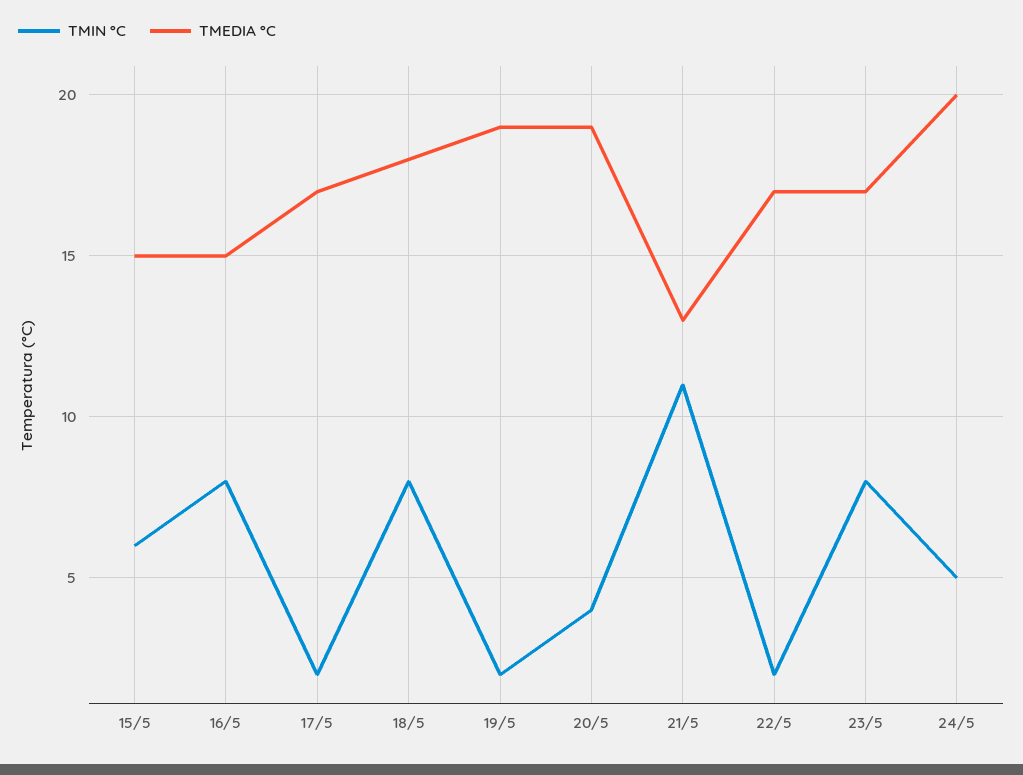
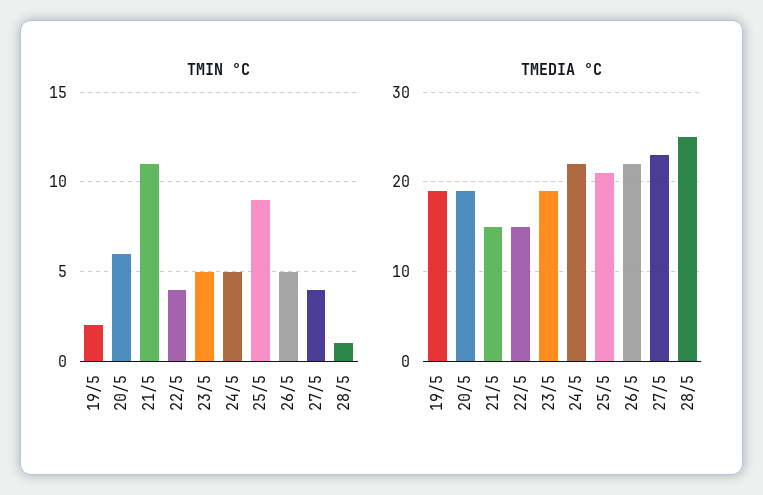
TMIN °C, 15/5: 6 -> none
TMEDIA °C, 15/5: 15 -> none
TMIN °C, 16/5: 8 -> none
TMEDIA °C, 16/5: 15 -> none
TMIN °C, 17/5: 2 -> none
TMEDIA °C, 17/5: 17 -> none
TMIN °C, 18/5: 8 -> none
TMEDIA °C, 18/5: 18 -> none
TMIN °C, 20/5: 4 -> 6
TMEDIA °C, 21/5: 13 -> 15
TMIN °C, 22/5: 2 -> 4
TMEDIA °C, 22/5: 17 -> 15
TMIN °C, 23/5: 8 -> 5
TMEDIA °C, 23/5: 17 -> 19
TMEDIA °C, 24/5: 20 -> 22
TMIN °C, 25/5: none -> 9
TMIN °C, 26/5: none -> 5
TMIN °C, 27/5: none -> 4
TMIN °C, 28/5: none -> 1
TMEDIA °C, 25/5: none -> 21
TMEDIA °C, 26/5: none -> 22
TMEDIA °C, 27/5: none -> 23
TMEDIA °C, 28/5: none -> 25

